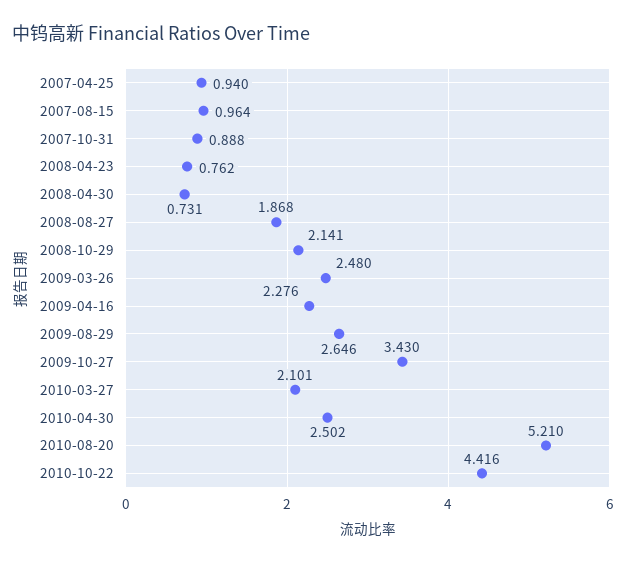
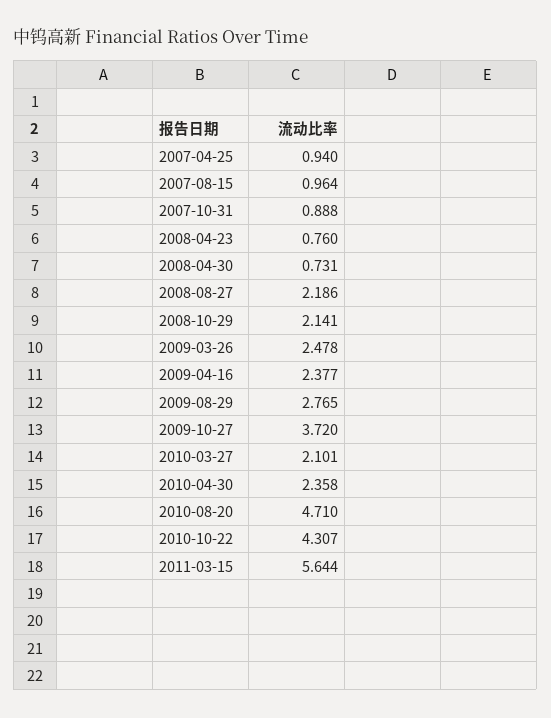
2008-04-23: 0.762 -> 0.76
2008-08-27: 1.868 -> 2.186
2009-03-26: 2.48 -> 2.478
2009-04-16: 2.276 -> 2.377
2009-08-29: 2.646 -> 2.765
2009-10-27: 3.43 -> 3.72
2010-04-30: 2.502 -> 2.358
2010-08-20: 5.21 -> 4.71
2010-10-22: 4.416 -> 4.307
2011-03-15: none -> 5.644

